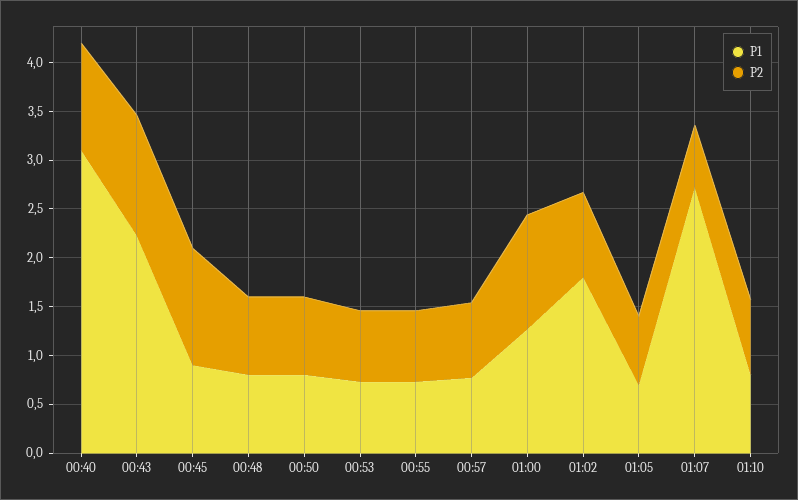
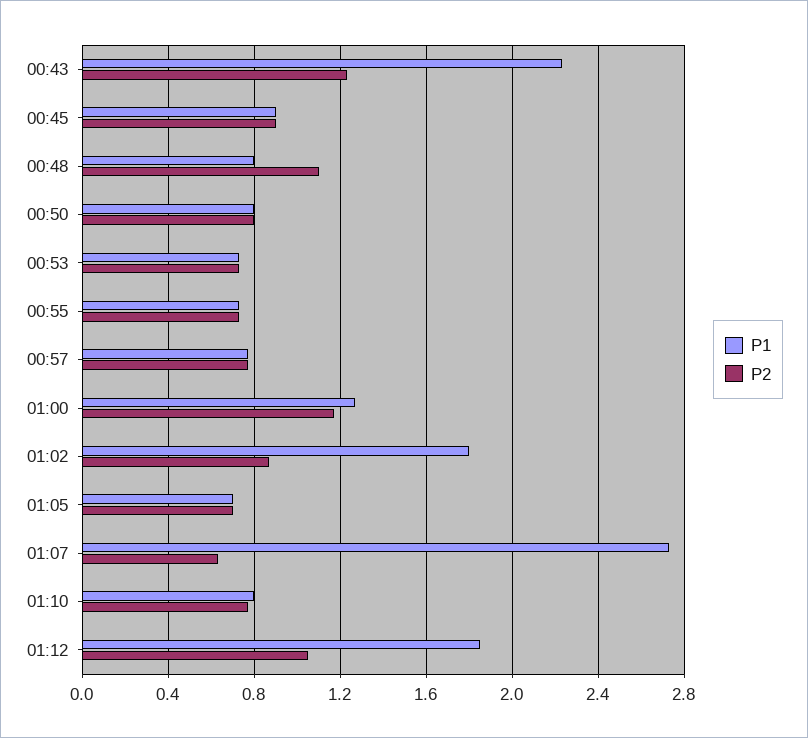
P1, 00:40: 3.1 -> none
P2, 00:40: 1.1 -> none
P2, 00:45: 1.2 -> 0.9
P2, 00:48: 0.8 -> 1.1
P1, 01:12: none -> 1.85
P2, 01:12: none -> 1.05

